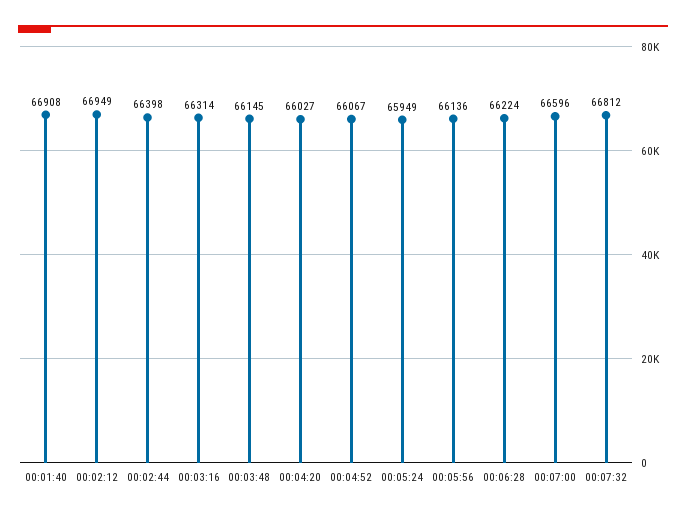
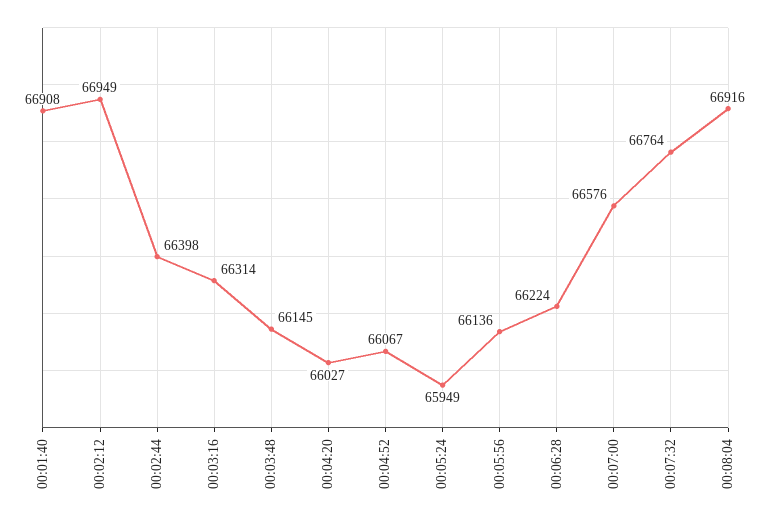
00:07:00: 66596 -> 66576
00:07:32: 66812 -> 66764
00:08:04: none -> 66916

